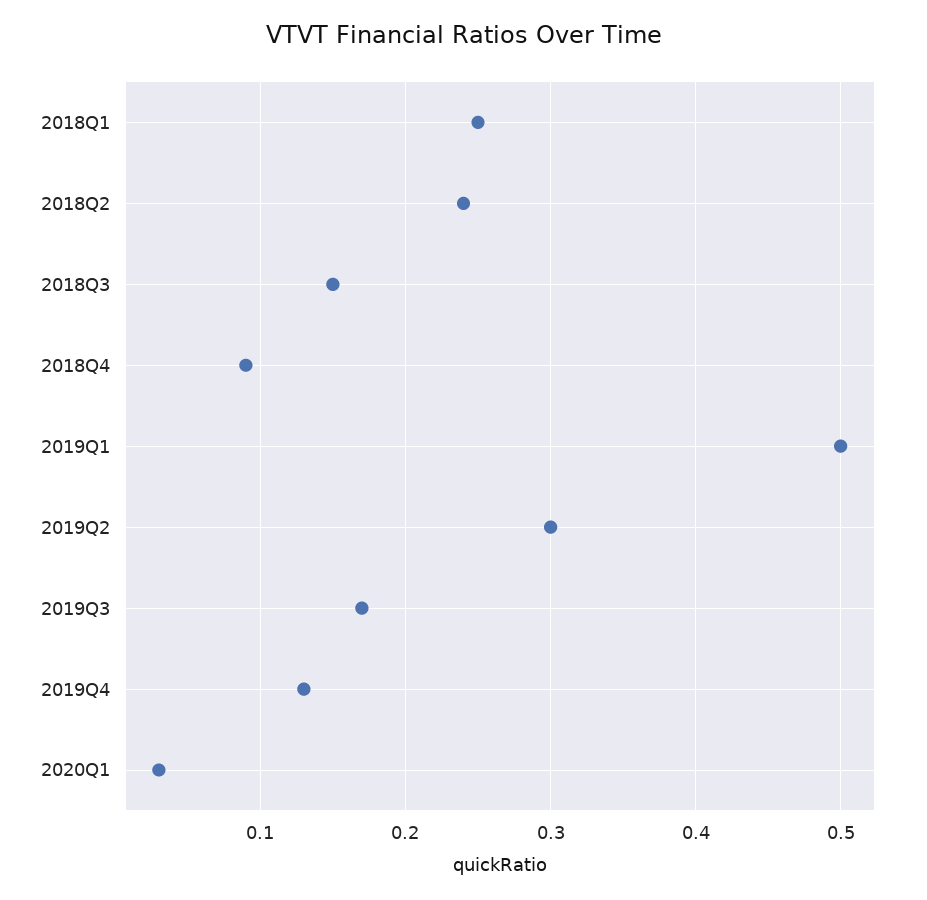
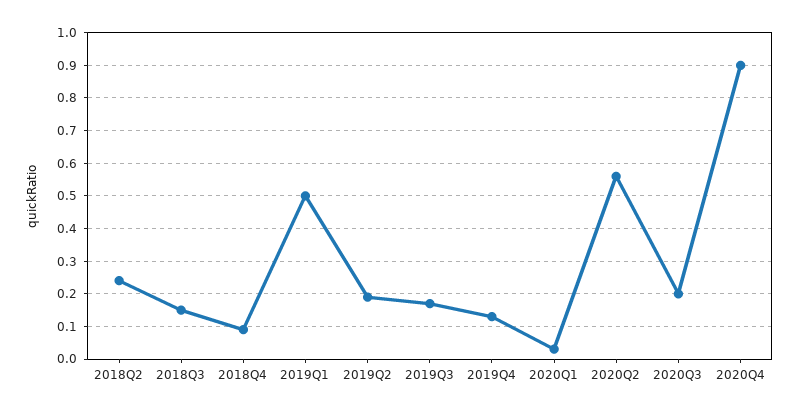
2018Q1: 0.25 -> none
2019Q2: 0.3 -> 0.2
2020Q2: none -> 0.55
2020Q3: none -> 0.2
2020Q4: none -> 0.9

